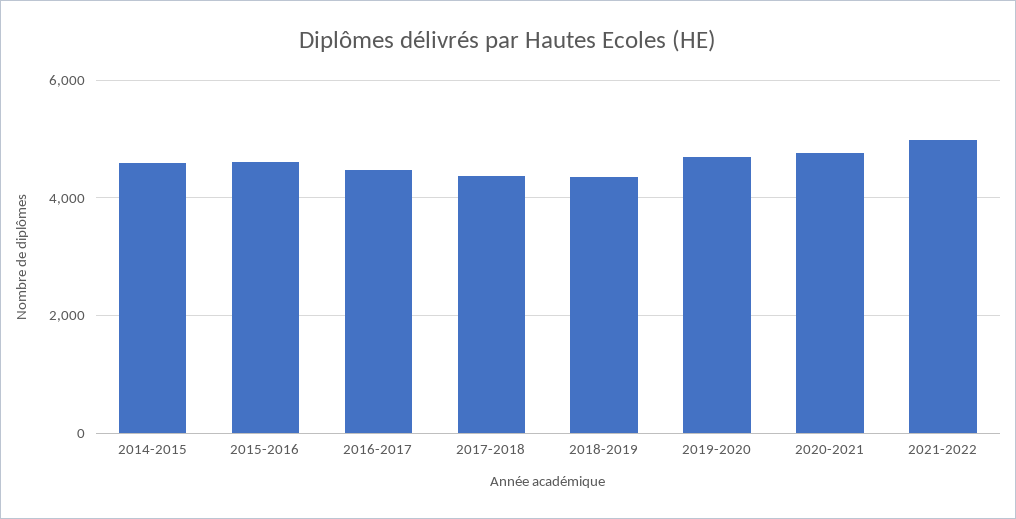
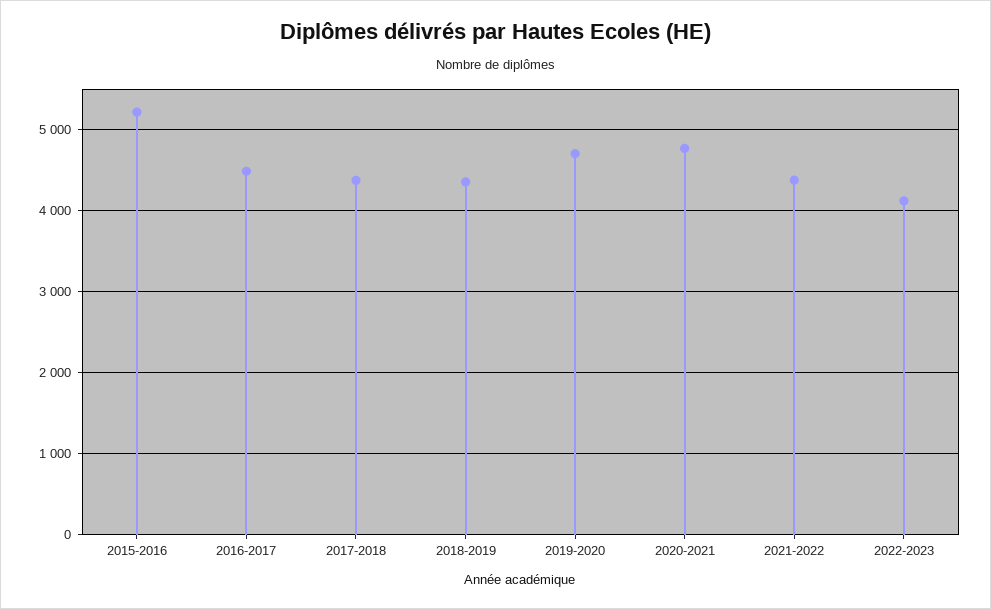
2014-2015: 4600 -> none
2015-2016: 4600 -> 5200
2021-2022: 5000 -> 4400
2022-2023: none -> 4100

